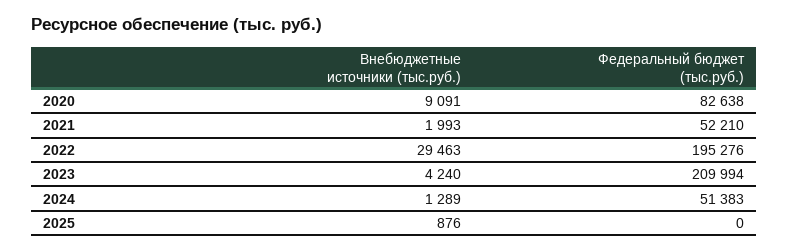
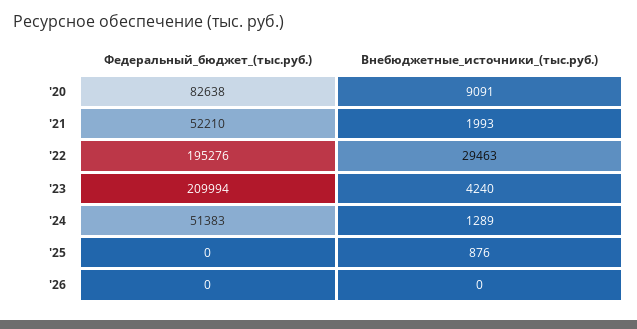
Федеральный бюджет (тыс.руб.), '26: none -> 0
Внебюджетные источники (тыс.руб.), '26: none -> 0

